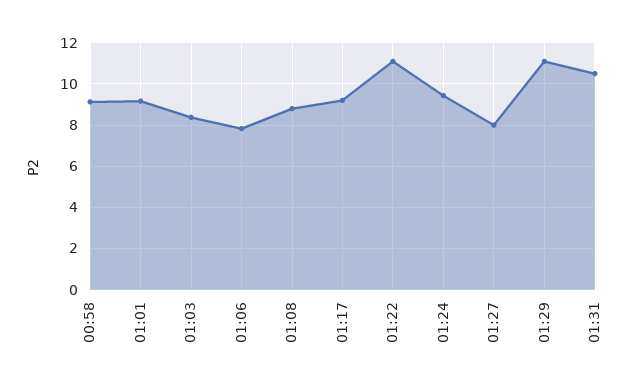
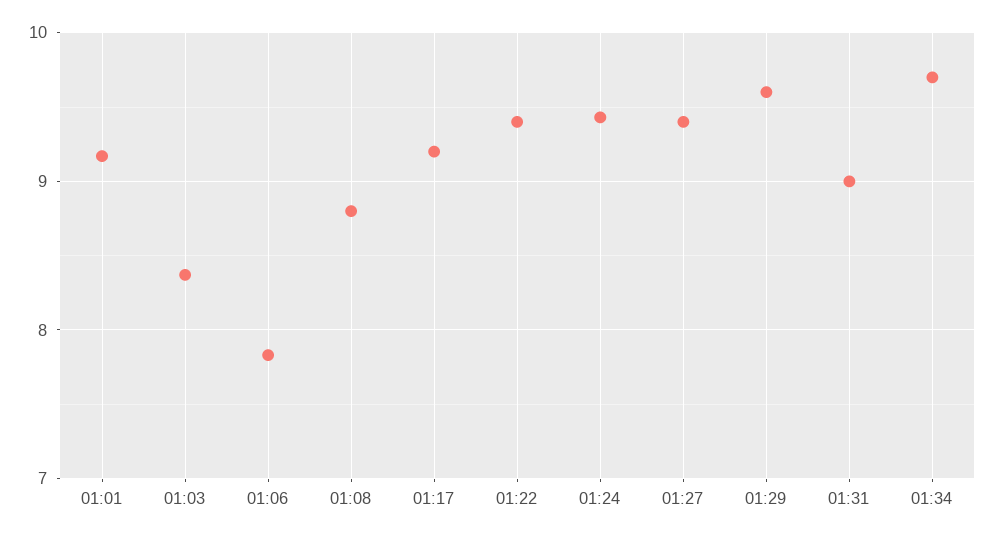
00:58: 9 -> none
01:22: 11 -> 9.4
01:27: 8 -> 9.4
01:29: 11 -> 9.6
01:31: 10.5 -> 9
01:34: none -> 9.7

